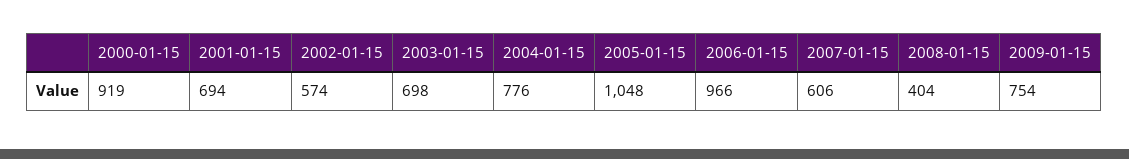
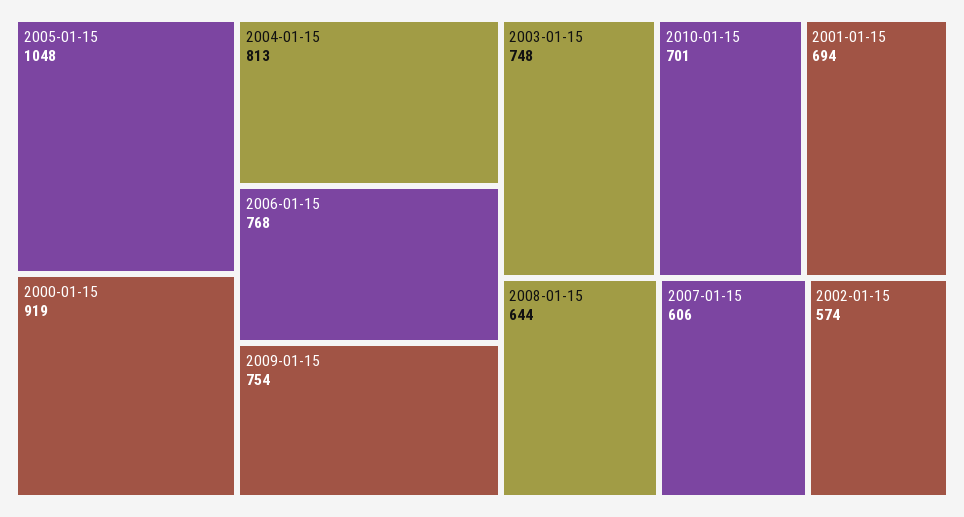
2003-01-15: 698 -> 748
2004-01-15: 776 -> 813
2006-01-15: 966 -> 768
2008-01-15: 404 -> 644
2010-01-15: none -> 701

